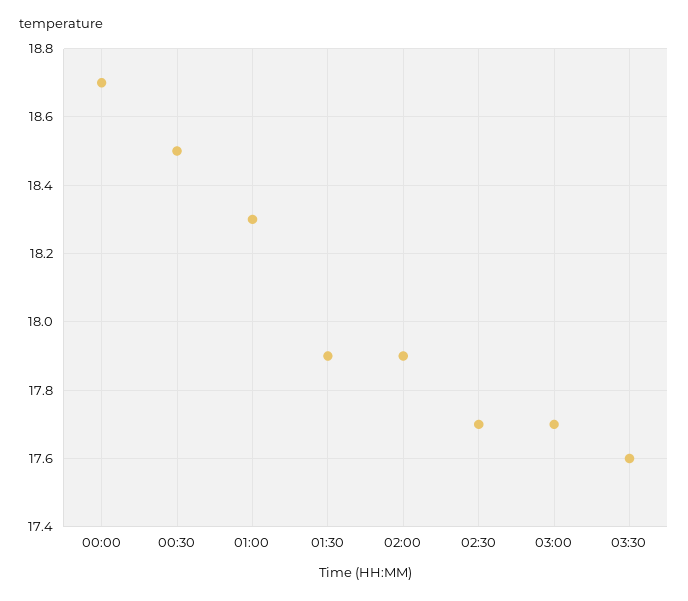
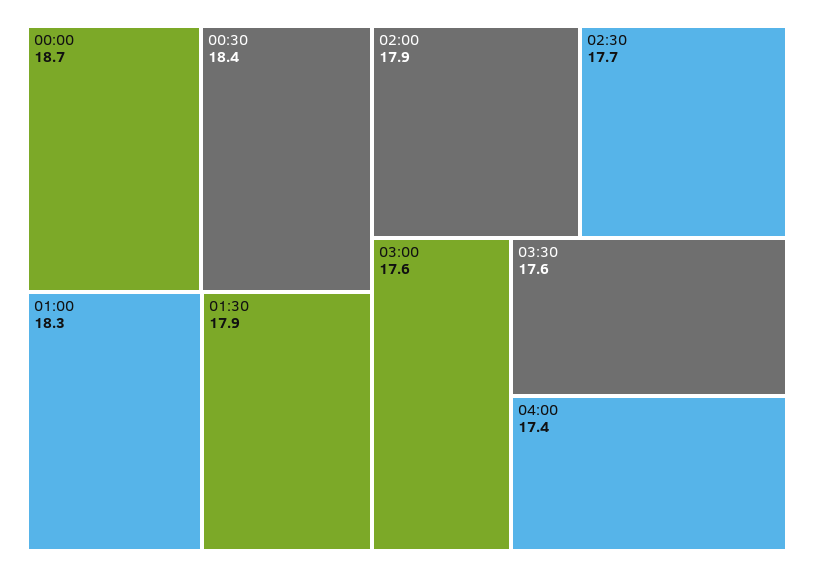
00:30: 18.5 -> 18.4
03:00: 17.7 -> 17.6
04:00: none -> 17.4

